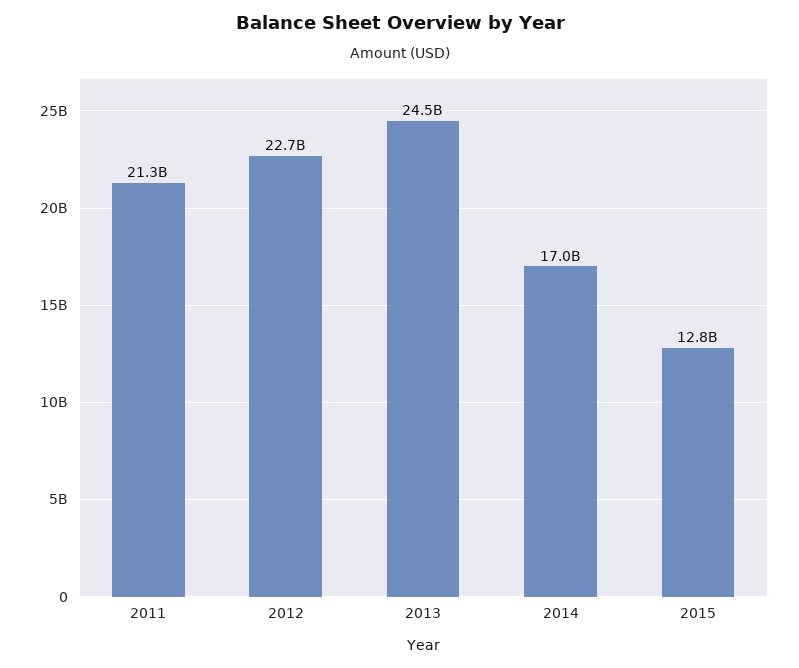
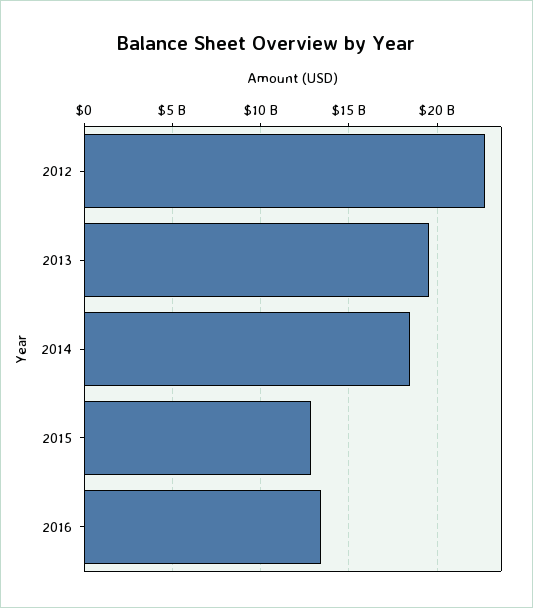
2011: 21300000000 -> none
2013: 24500000000 -> 19500000000
2014: 17000000000 -> 18500000000
2016: none -> 13500000000

